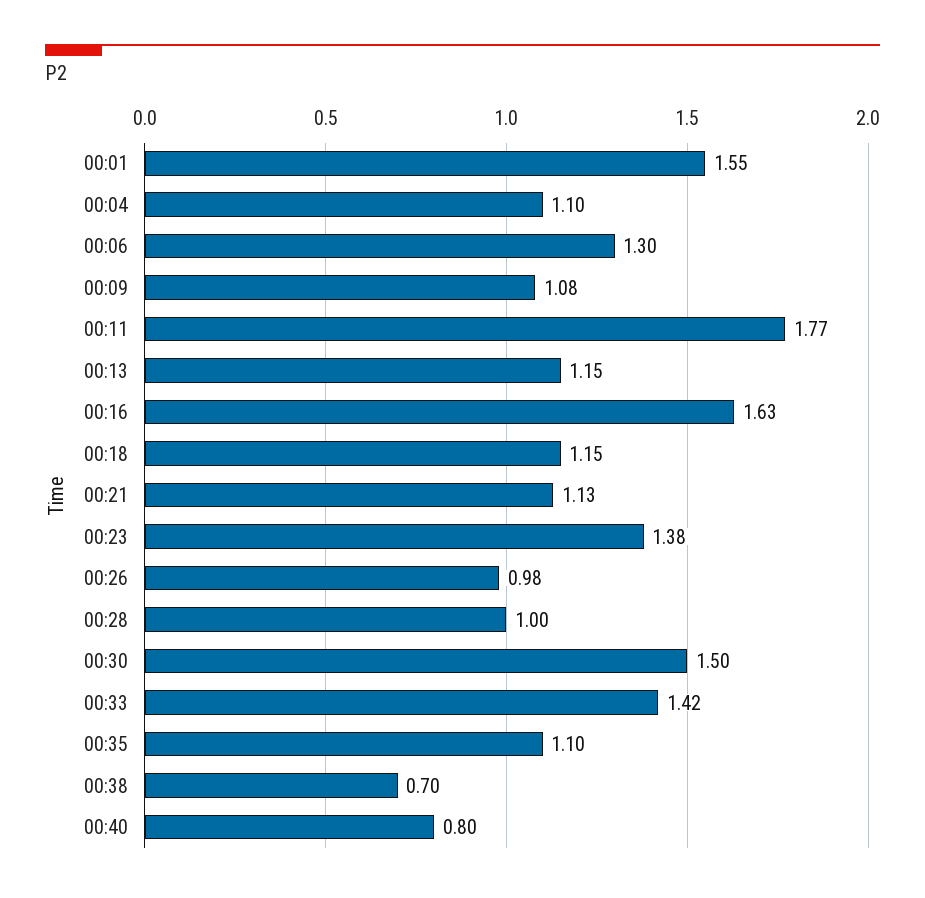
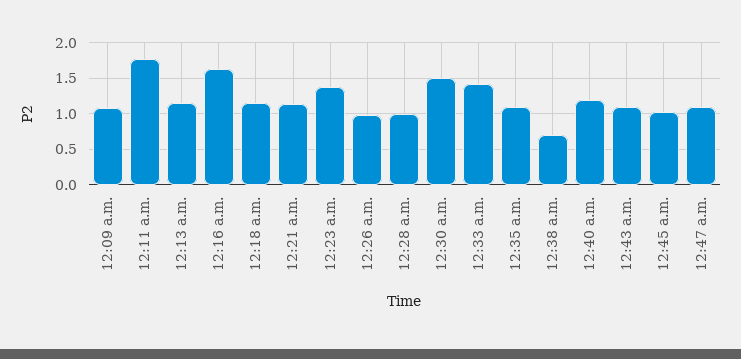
00:01: 1.55 -> none
00:04: 1.1 -> none
00:06: 1.3 -> none
00:40: 0.8 -> 1.2
12:43 a.m.: none -> 1.1
12:45 a.m.: none -> 1
12:47 a.m.: none -> 1.1

